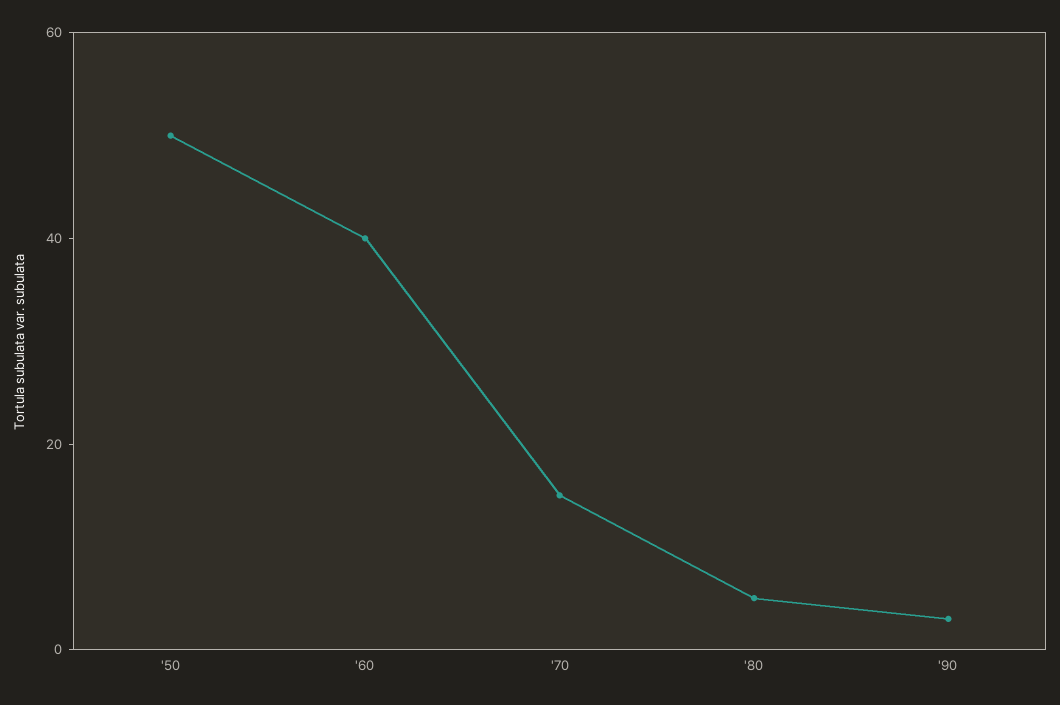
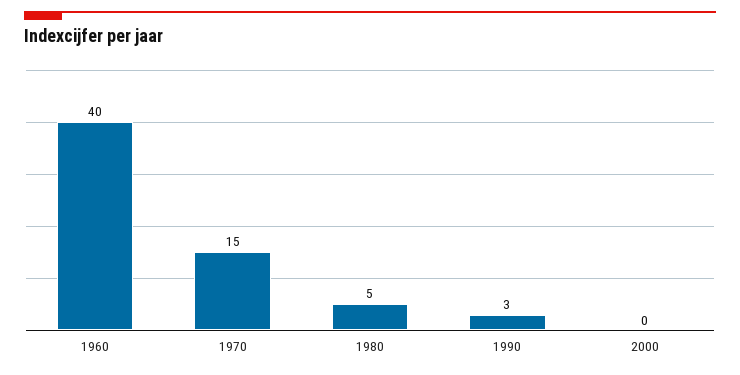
'50: 50 -> none
2000: none -> 0

